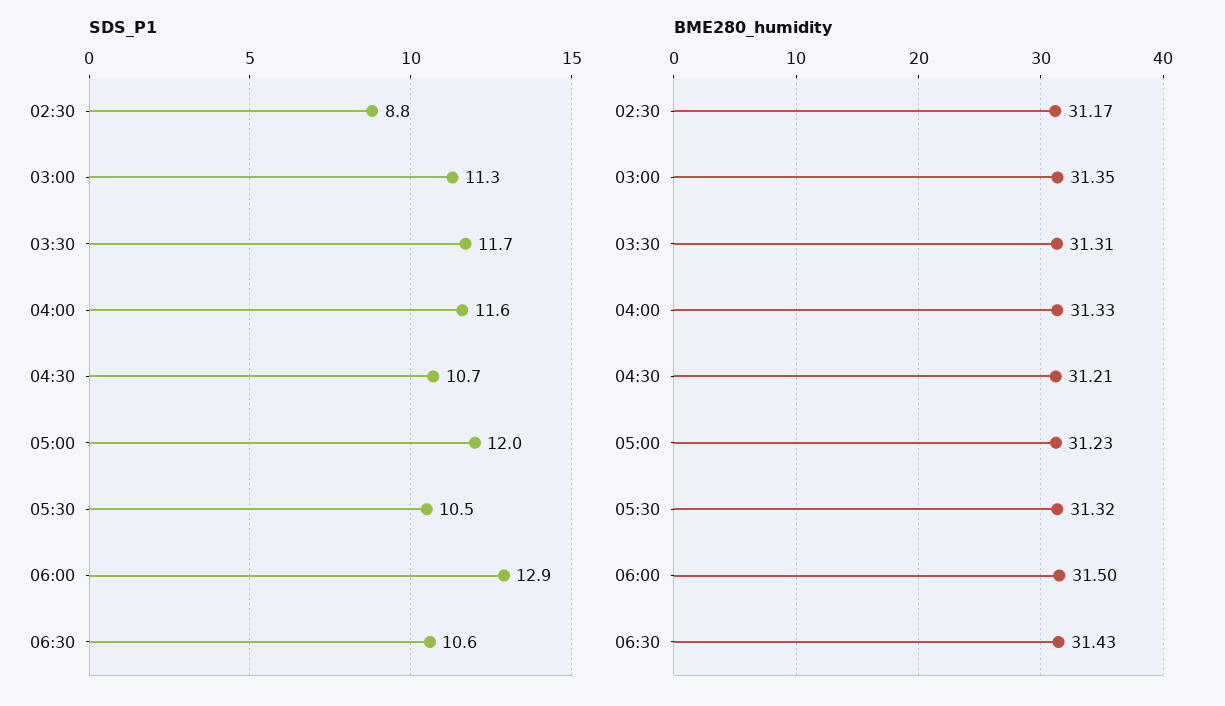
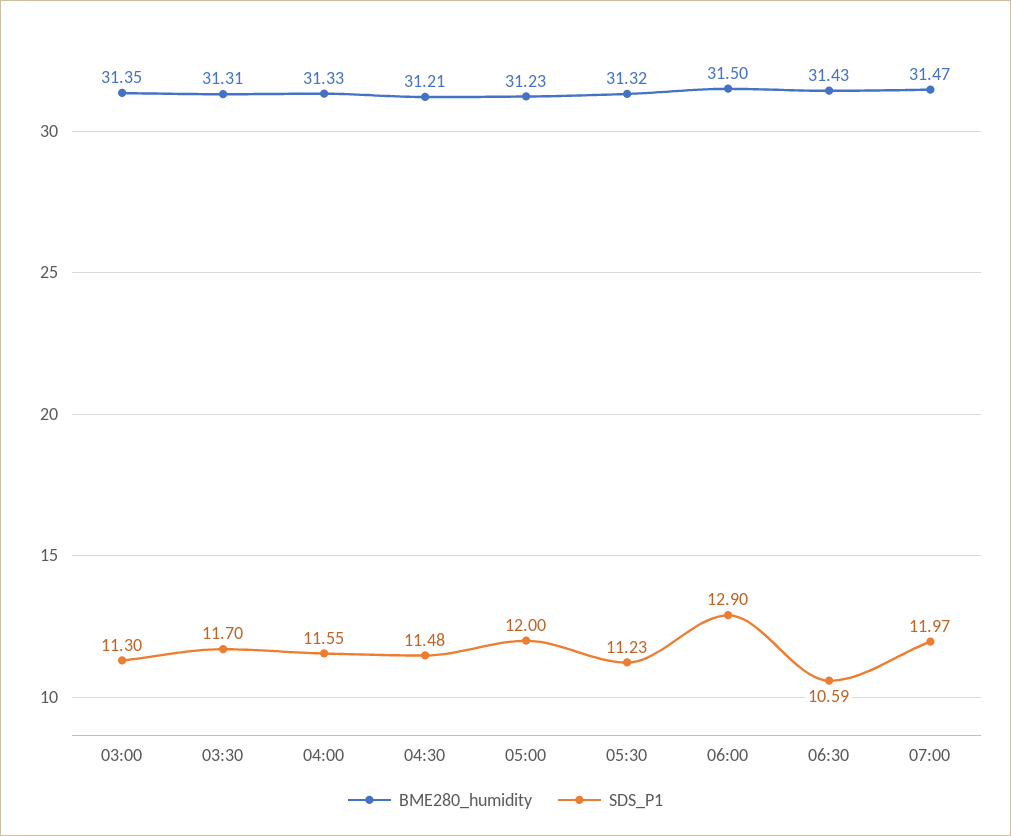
SDS_P1, 02:30: 8.8 -> none
SDS_P1, 04:30: 10.7 -> 11.48
SDS_P1, 05:30: 10.5 -> 11.23
BME280_humidity, 02:30: 31.17 -> none
BME280_humidity, 07:00: none -> 31.47
SDS_P1, 07:00: none -> 11.97

